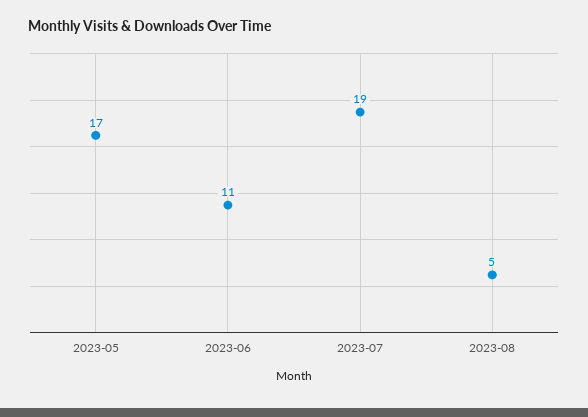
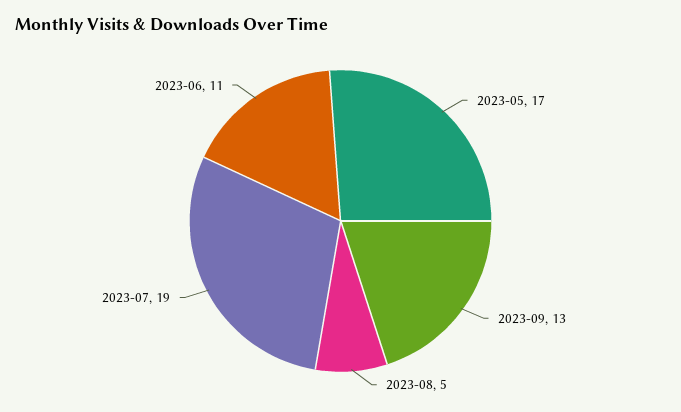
2023-09: none -> 13

